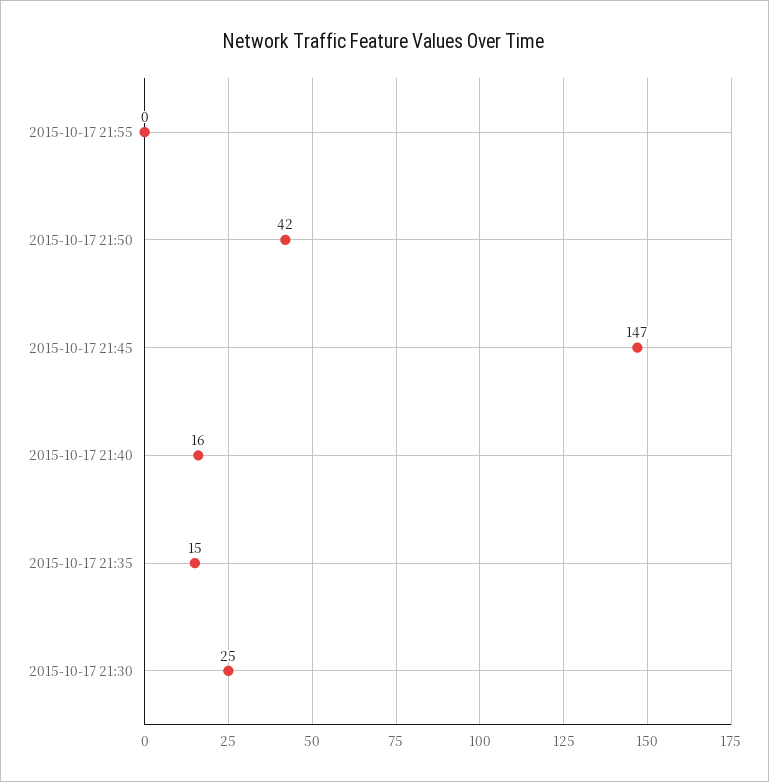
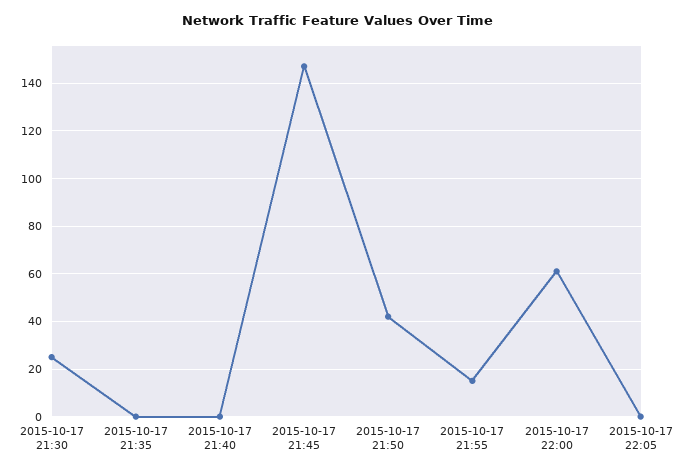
2015-10-17 21:55: 0 -> 15
2015-10-17 21:40: 16 -> 0
2015-10-17 21:35: 15 -> 0
2015-10-17 22:00: none -> 60
2015-10-17 22:05: none -> 0

